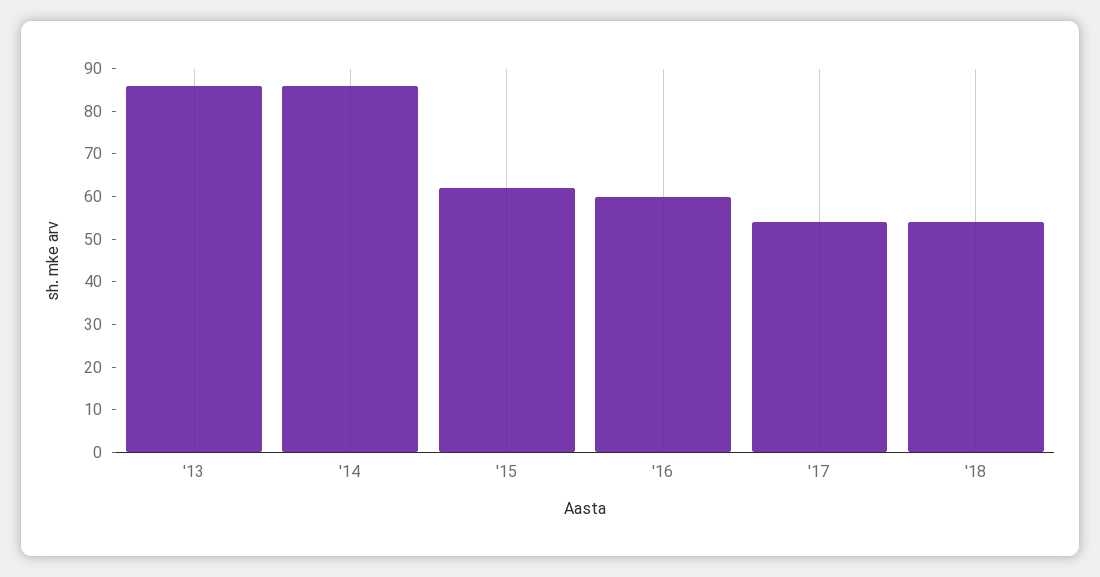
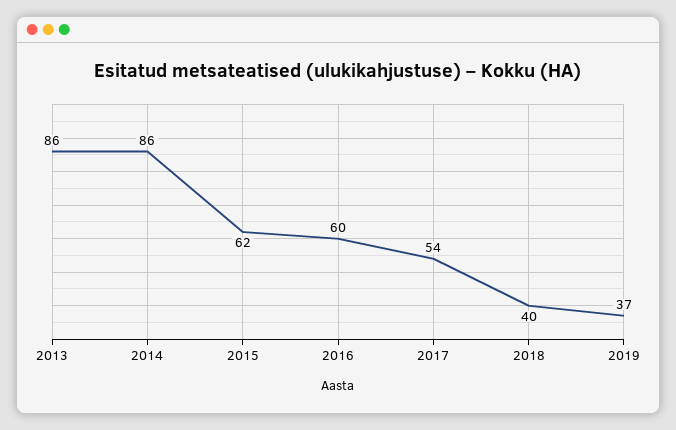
'18: 55 -> 40
2019: none -> 37

